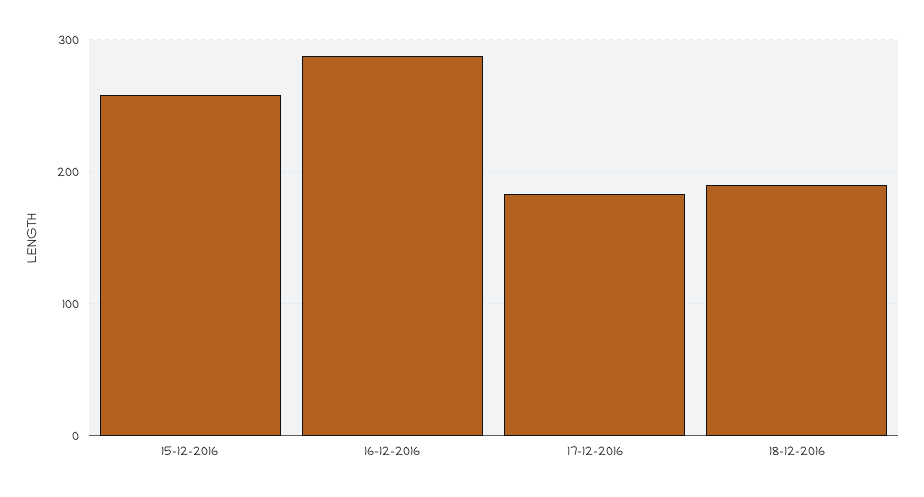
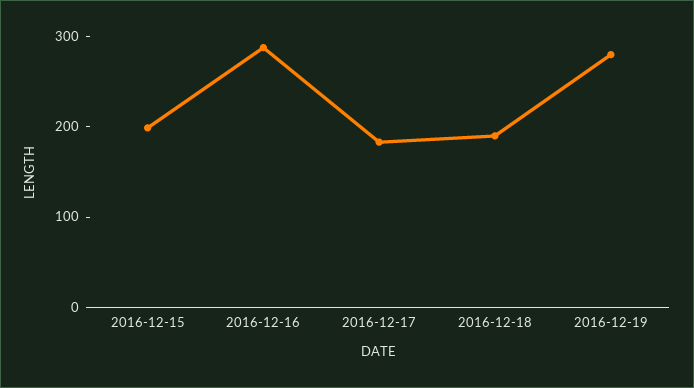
15-12-2016: 260 -> 200
2016-12-19: none -> 280

